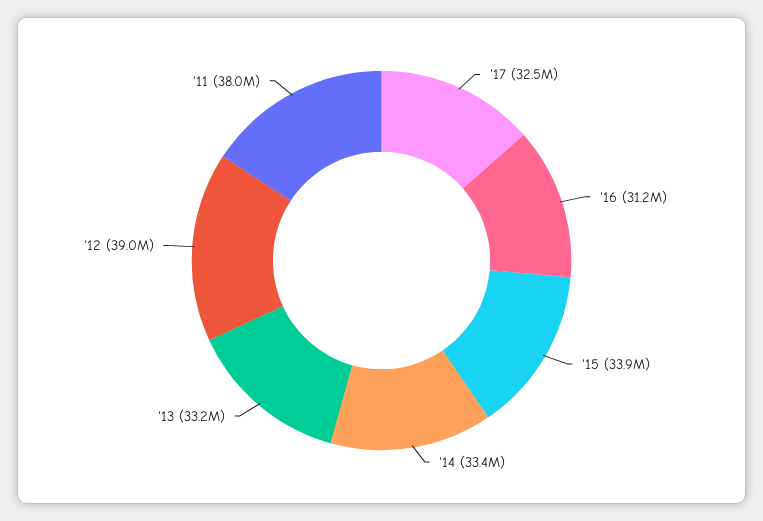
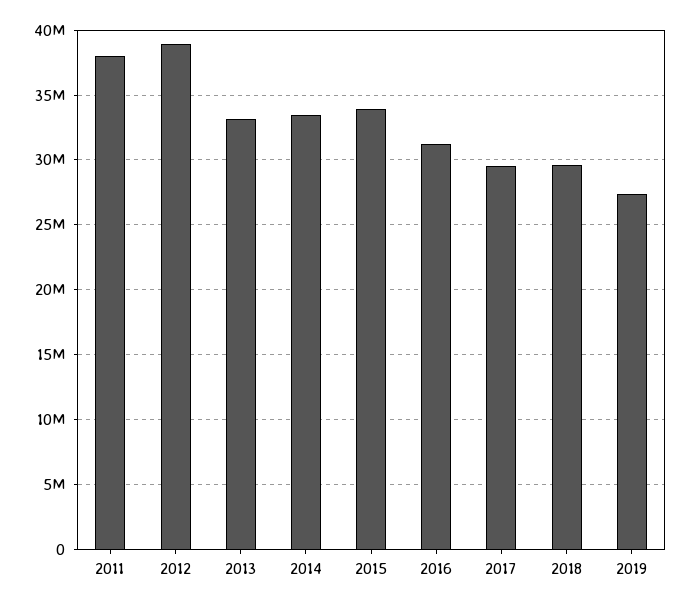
'17: 32500000 -> 29500000
2018: none -> 29500000
2019: none -> 27500000

